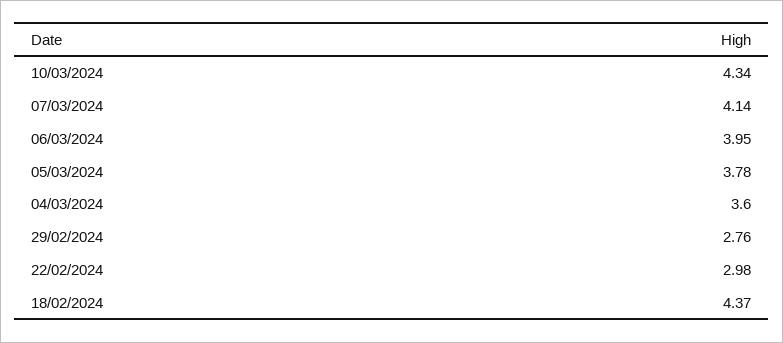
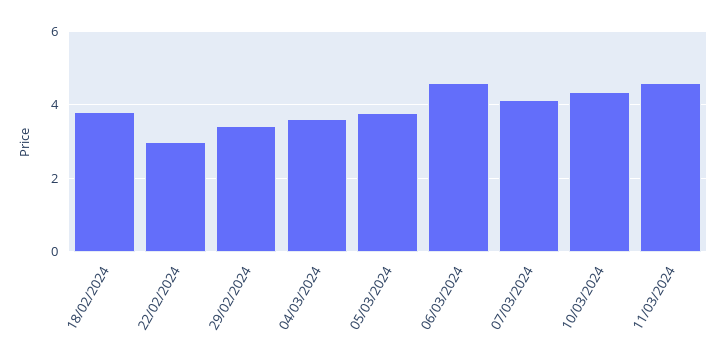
06/03/2024: 3.95 -> 4.6
29/02/2024: 2.76 -> 3.4
18/02/2024: 4.37 -> 3.8
11/03/2024: none -> 4.6

